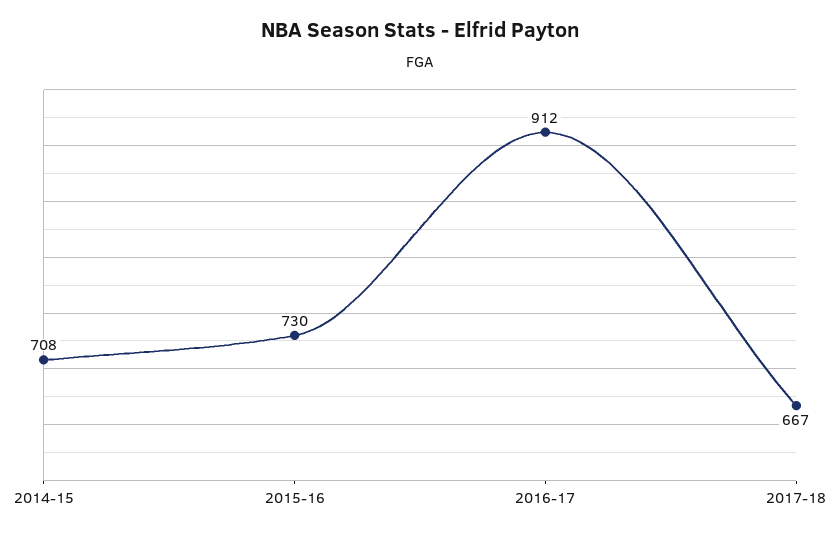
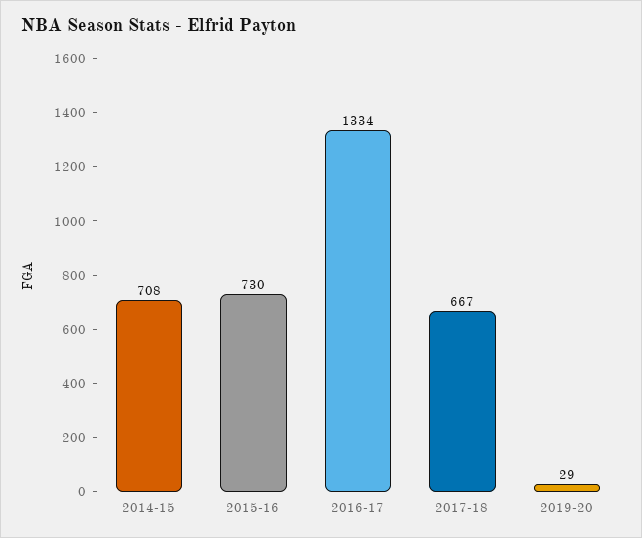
2016-17: 912 -> 1334
2019-20: none -> 29

